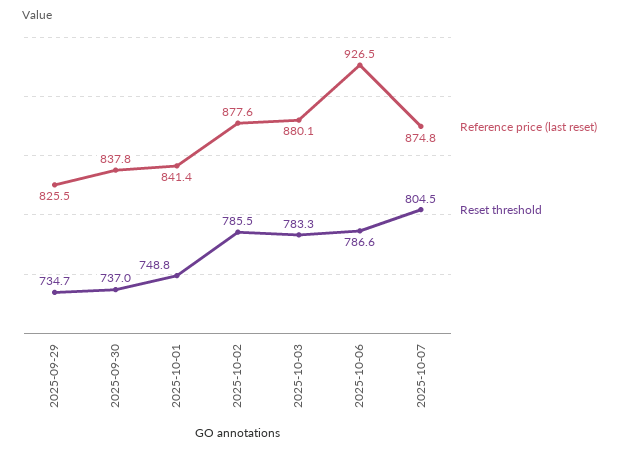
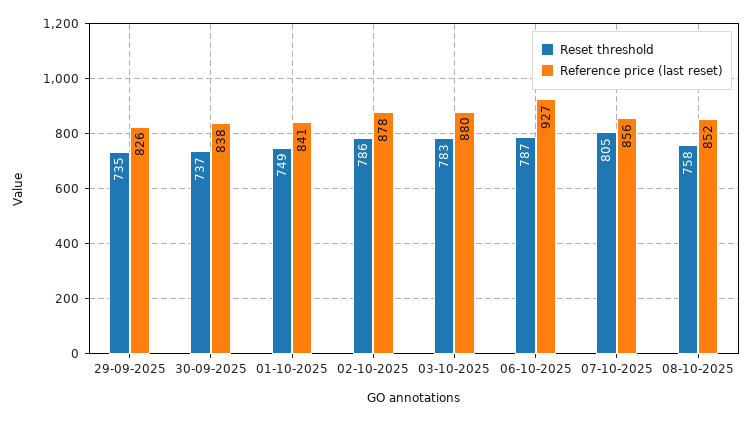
Reference price (last reset), 2025-10-07: 874.8 -> 856
Reset threshold, 08-10-2025: none -> 758
Reference price (last reset), 08-10-2025: none -> 852

